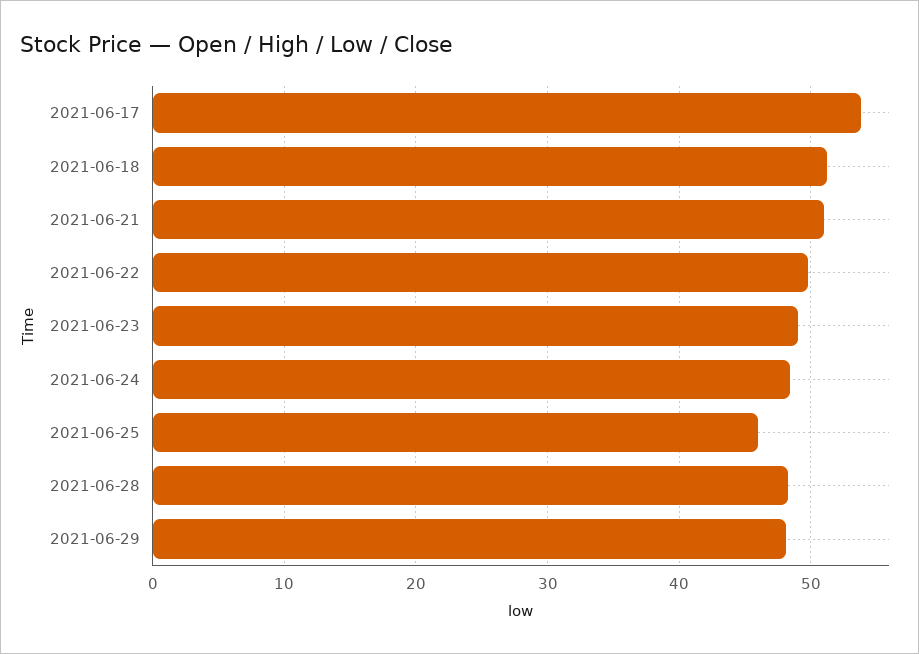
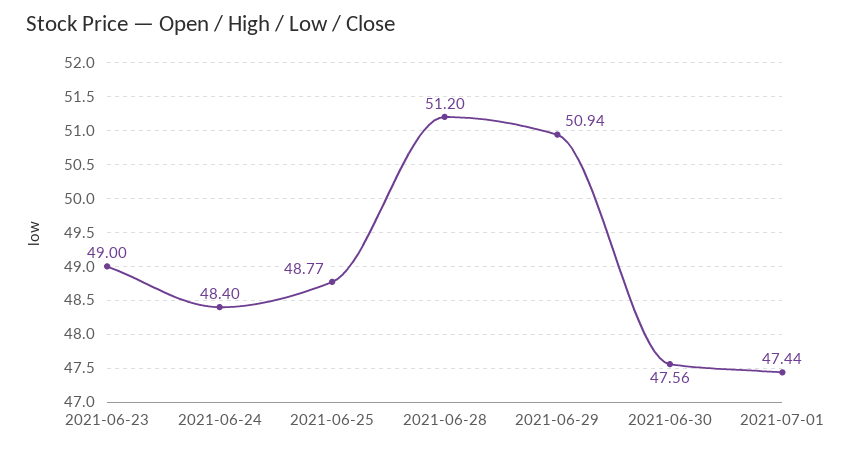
2021-06-17: 54 -> none
2021-06-18: 51 -> none
2021-06-21: 51 -> none
2021-06-22: 50 -> none
2021-06-25: 46 -> 48.77
2021-06-28: 48 -> 51.2
2021-06-29: 48 -> 50.94
2021-06-30: none -> 47.56
2021-07-01: none -> 47.44

